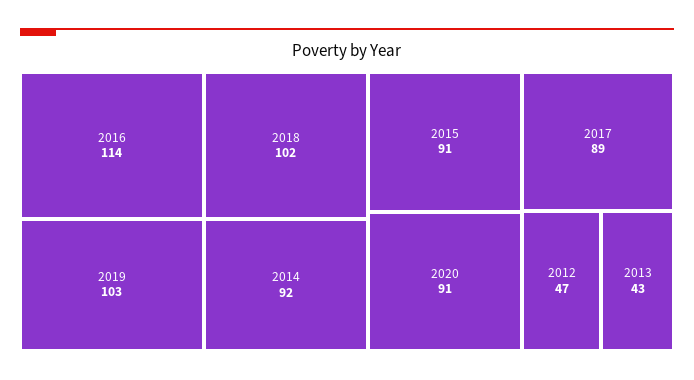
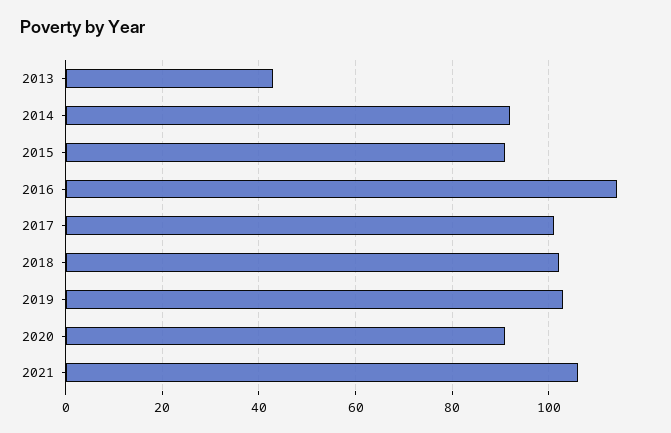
2017: 89 -> 100
2012: 47 -> none
2021: none -> 105

